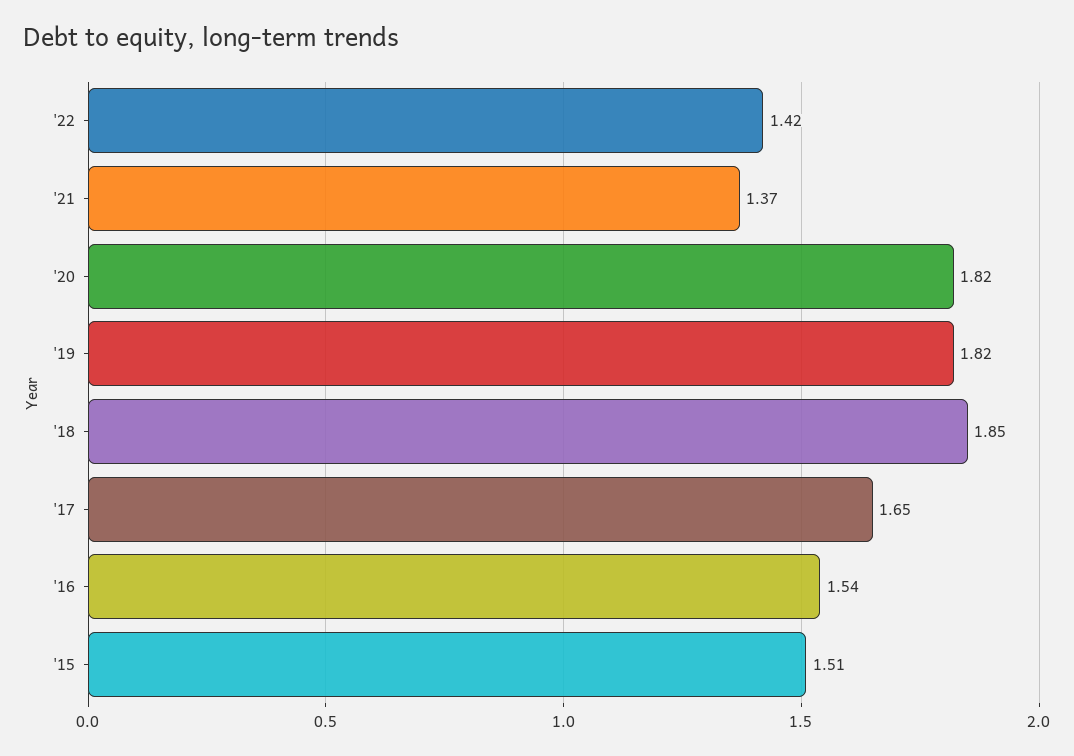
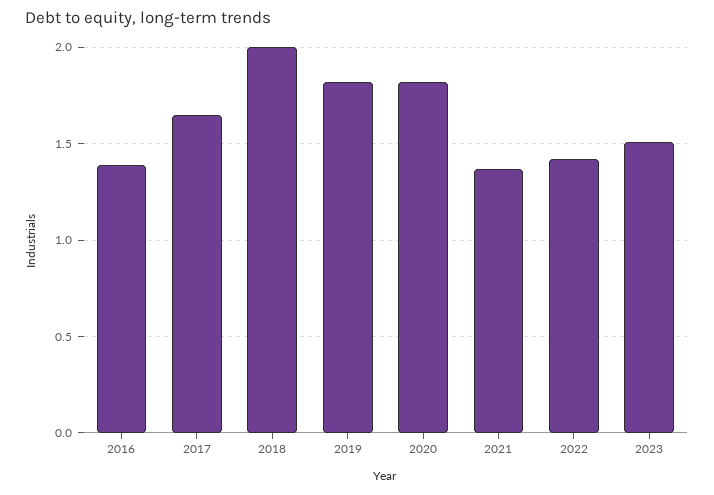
'18: 1.85 -> 2
'16: 1.54 -> 1.4
'15: 1.51 -> none
2023: none -> 1.5

